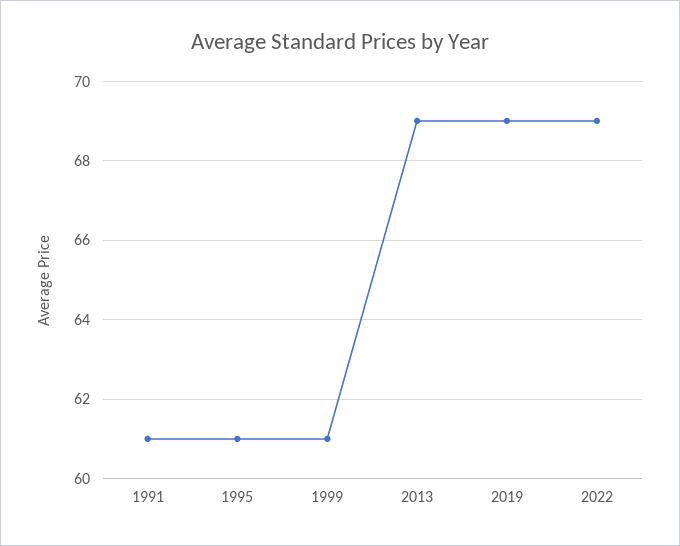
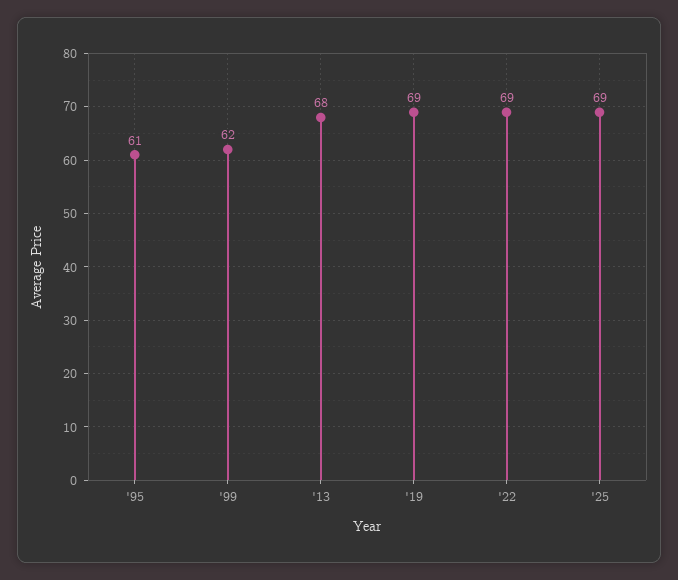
1991: 61 -> none
1999: 61 -> 62
2013: 69 -> 68
'25: none -> 69

